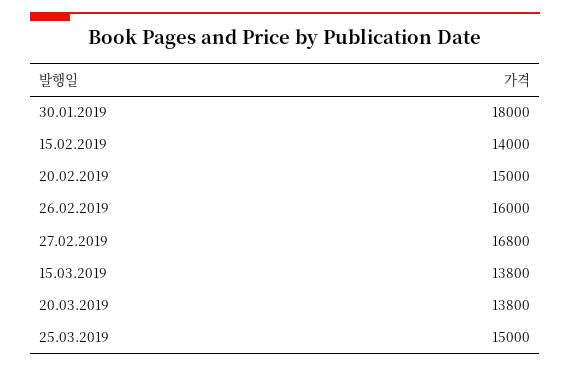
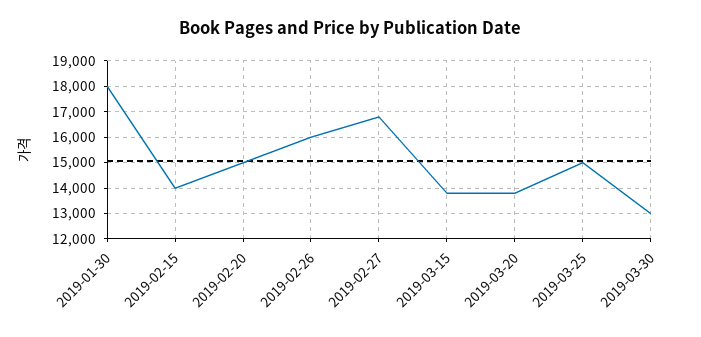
2019-03-30: none -> 13000

